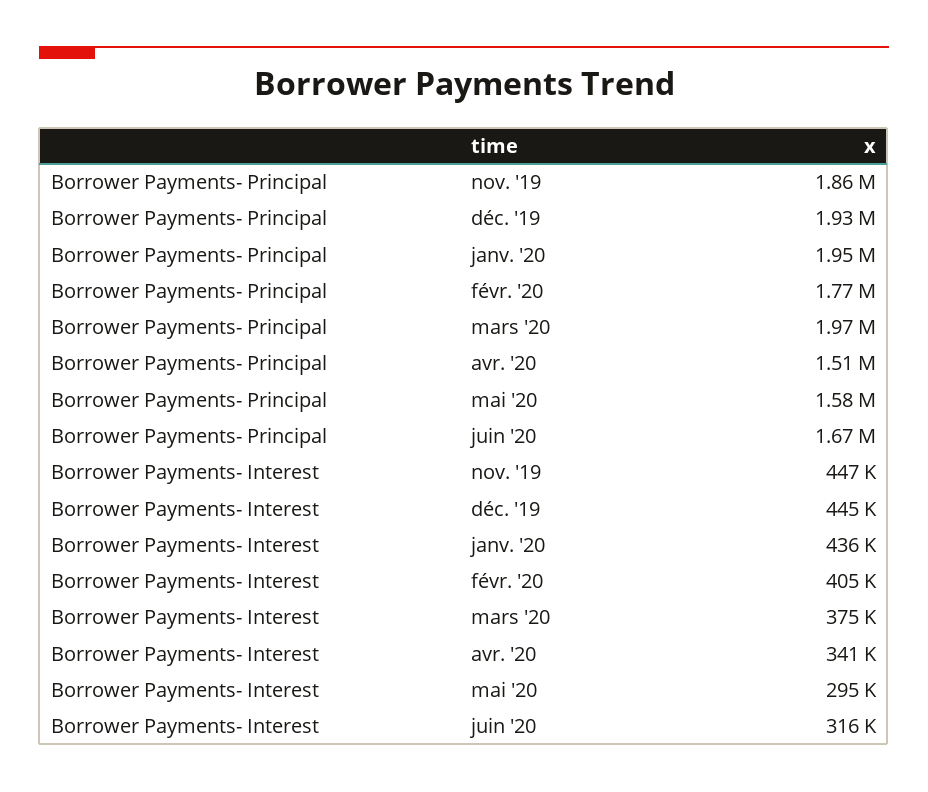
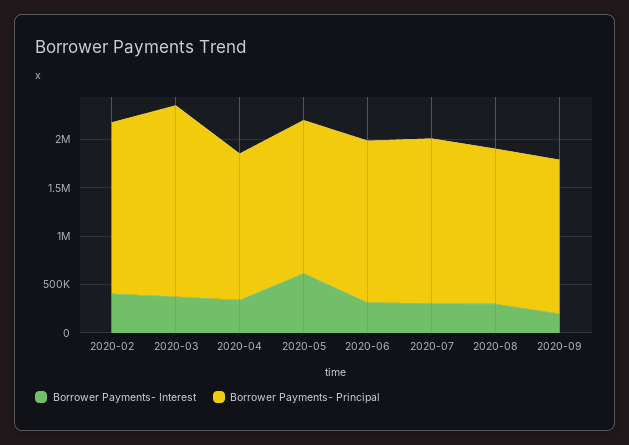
Borrower Payments- Principal, nov. '19: 1860000 -> none
Borrower Payments- Principal, déc. '19: 1930000 -> none
Borrower Payments- Principal, janv. '20: 1950000 -> none
Borrower Payments- Interest, nov. '19: 447000 -> none
Borrower Payments- Interest, déc. '19: 445000 -> none
Borrower Payments- Interest, janv. '20: 436000 -> none
Borrower Payments- Interest, mai '20: 295000 -> 600000
Borrower Payments- Interest, 2020-07: none -> 300000
Borrower Payments- Principal, 2020-07: none -> 1700000
Borrower Payments- Interest, 2020-08: none -> 300000
Borrower Payments- Principal, 2020-08: none -> 1600000
Borrower Payments- Interest, 2020-09: none -> 200000
Borrower Payments- Principal, 2020-09: none -> 1600000

